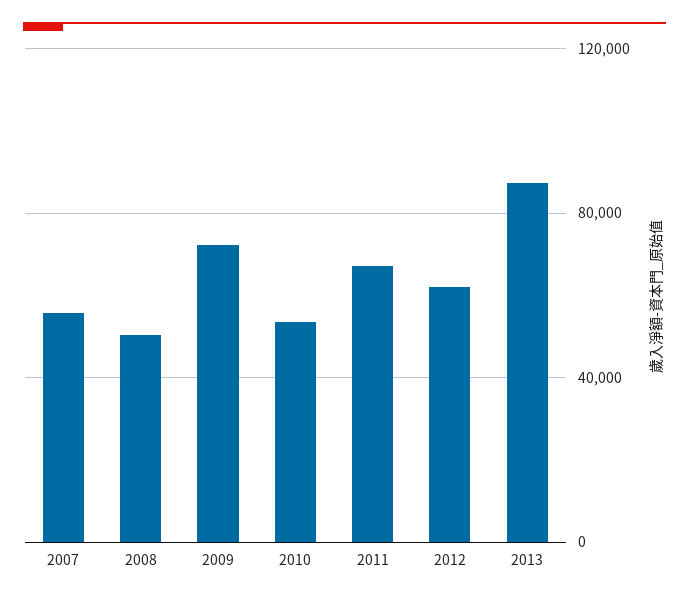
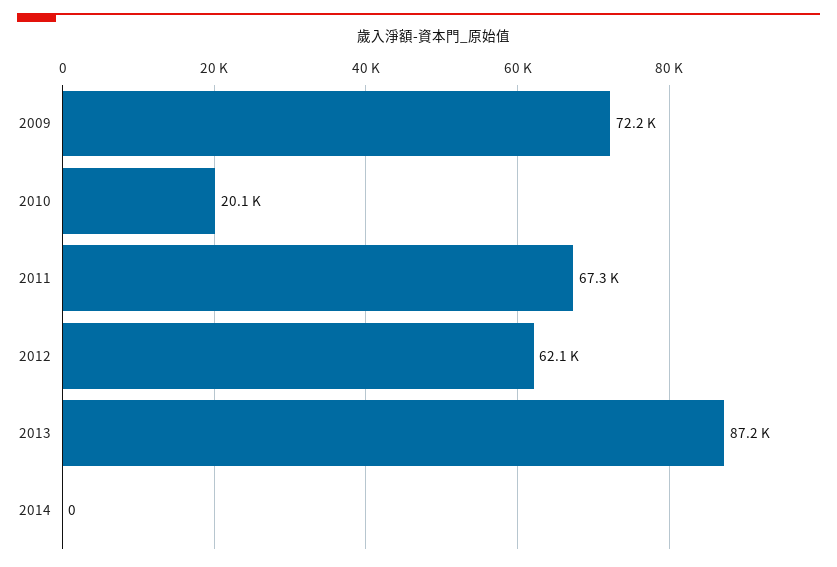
2007: 55000 -> none
2008: 50000 -> none
2010: 55000 -> 20100
2014: none -> 0

